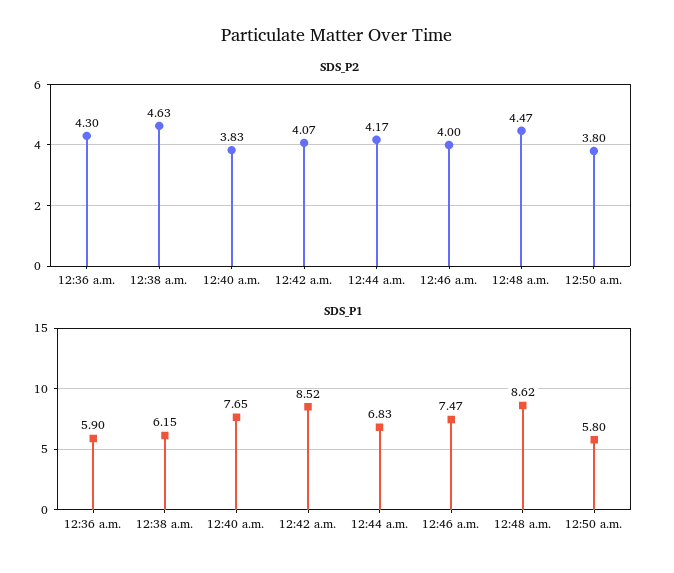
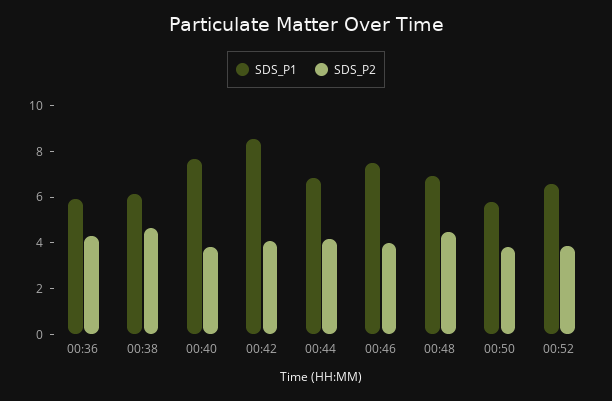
SDS_P1, 12:48 a.m.: 8.62 -> 7
SDS_P1, 00:52: none -> 6.5
SDS_P2, 00:52: none -> 4

